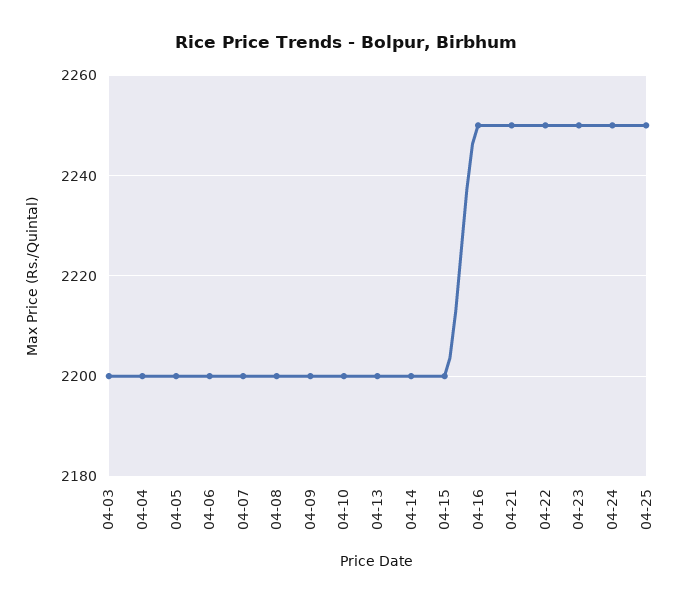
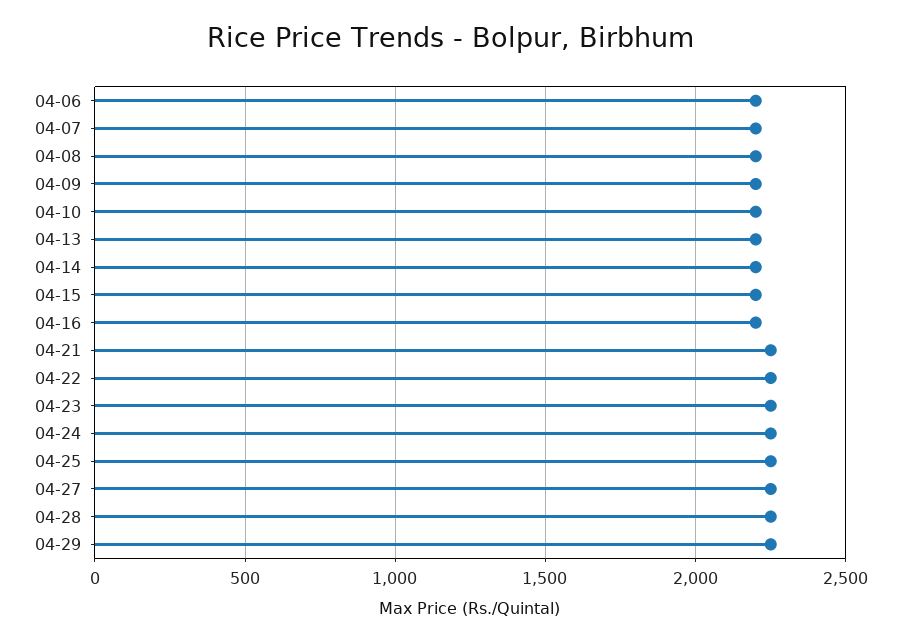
04-03: 2200 -> none
04-04: 2200 -> none
04-05: 2200 -> none
04-16: 2250 -> 2200
04-27: none -> 2250
04-28: none -> 2250
04-29: none -> 2250

